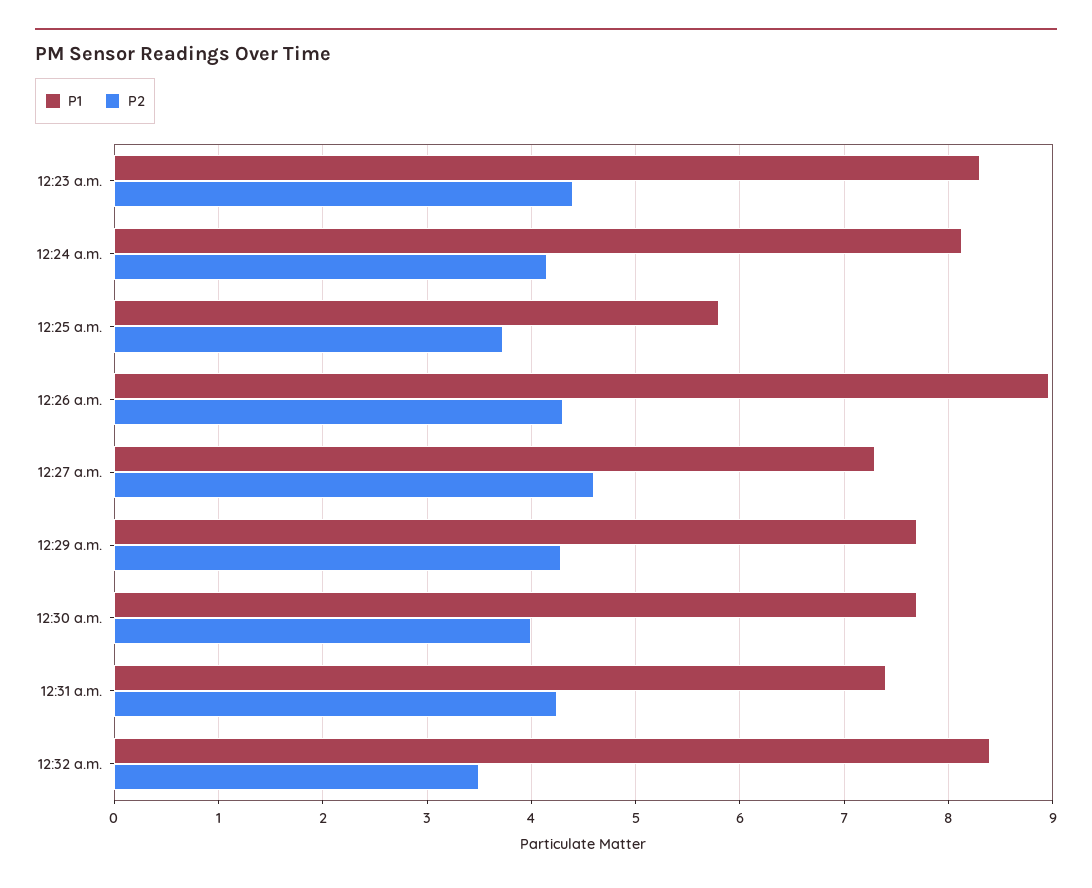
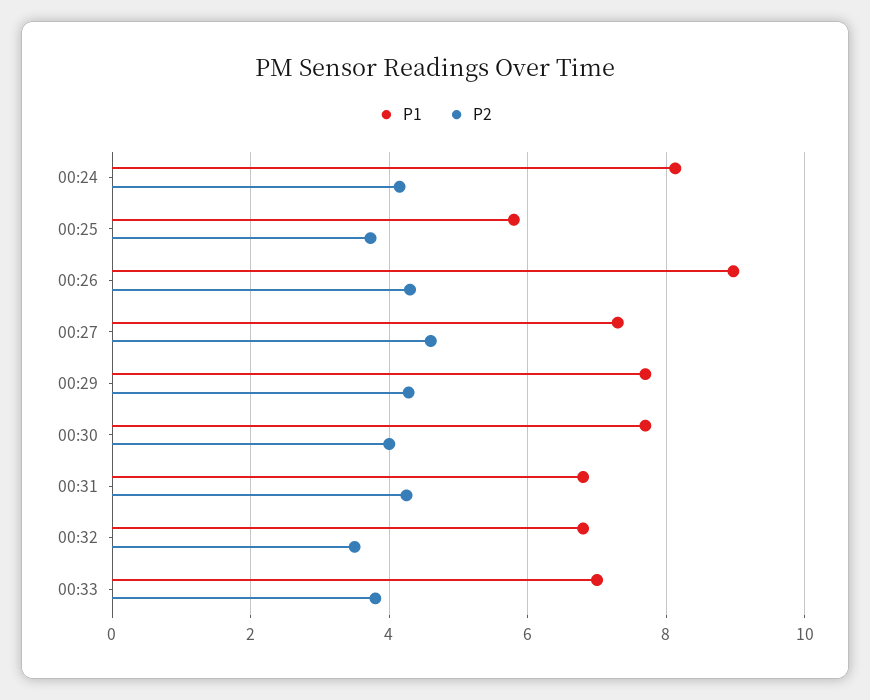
P1, 12:23 a.m.: 8.3 -> none
P2, 12:23 a.m.: 4.4 -> none
P1, 12:31 a.m.: 7.4 -> 6.8
P1, 12:32 a.m.: 8.4 -> 6.8
P1, 00:33: none -> 7
P2, 00:33: none -> 3.8

